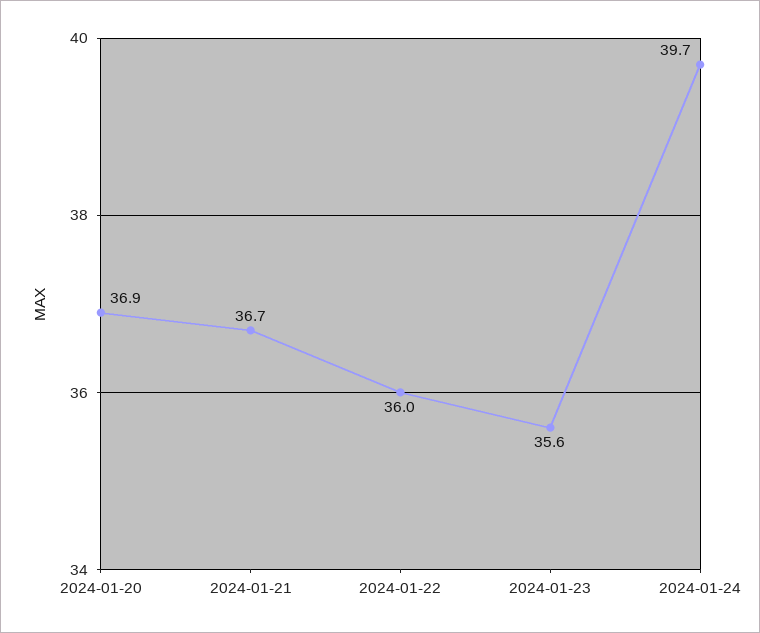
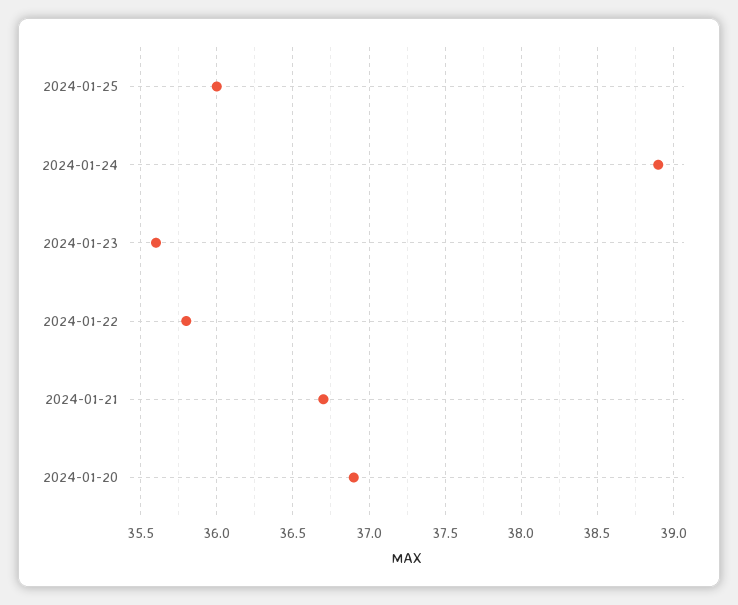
2024-01-22: 36 -> 35.8
2024-01-24: 39.7 -> 38.9
2024-01-25: none -> 36

